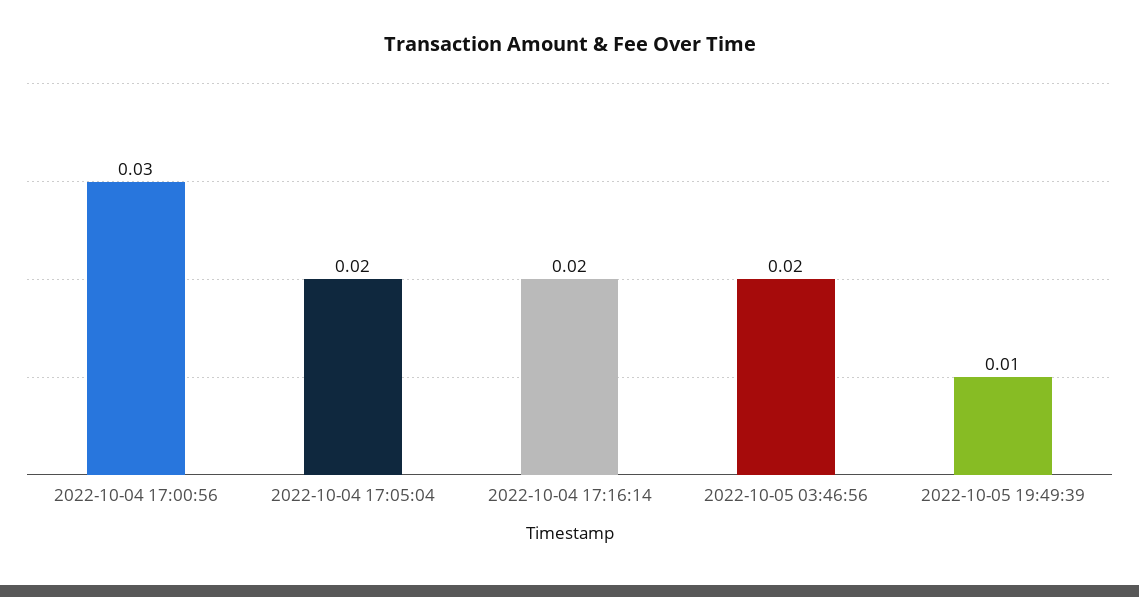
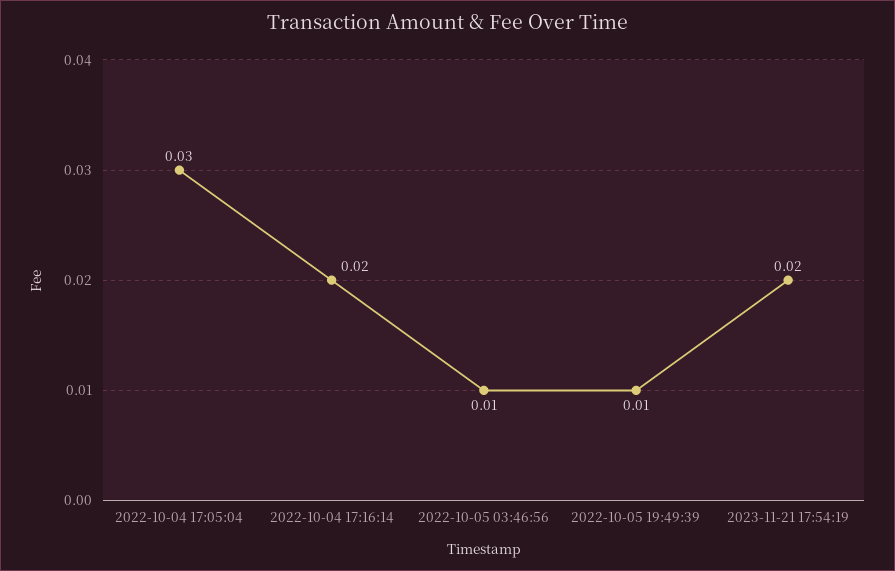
2022-10-04 17:00:56: 0.03 -> none
2022-10-04 17:05:04: 0.02 -> 0.03
2022-10-05 03:46:56: 0.02 -> 0.01
2023-11-21 17:54:19: none -> 0.02

